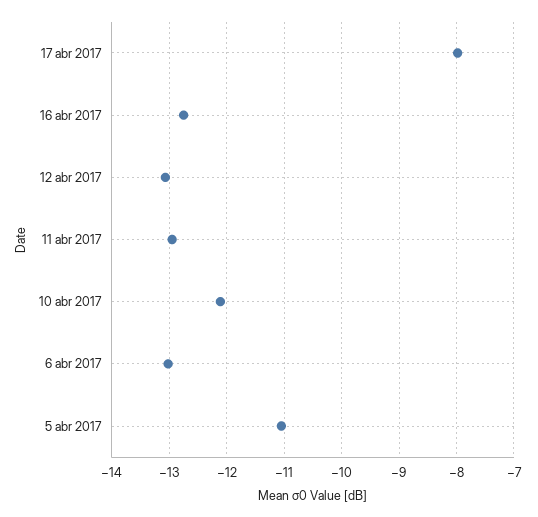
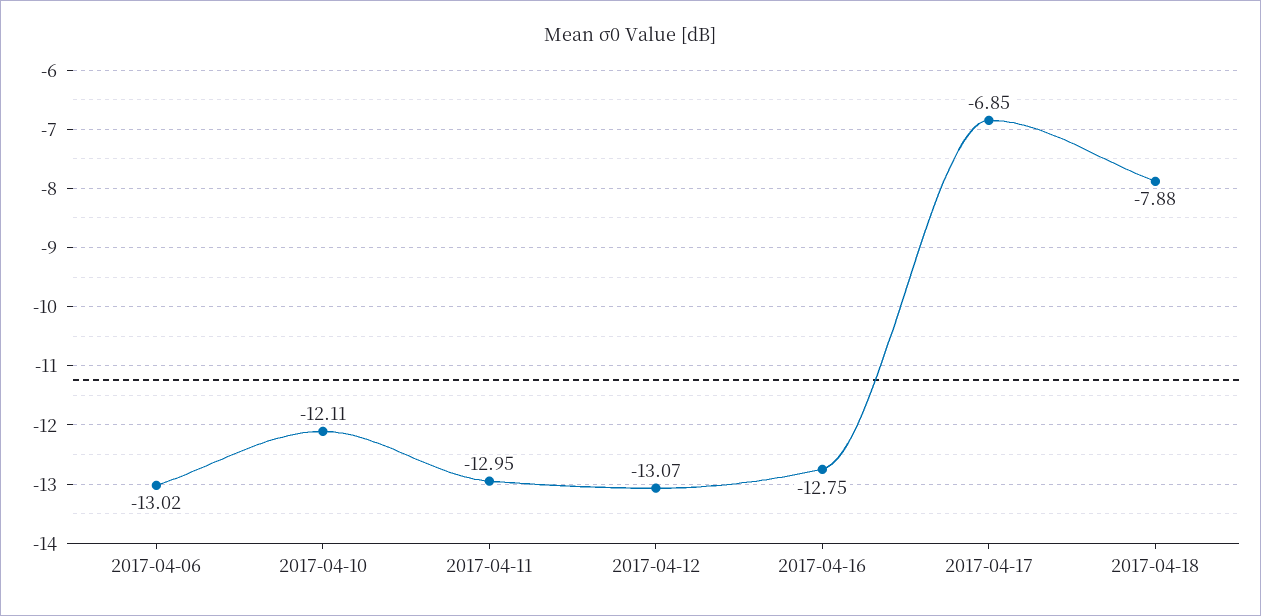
17 abr 2017: -8 -> -6.85
5 abr 2017: -11 -> none
2017-04-18: none -> -7.88

